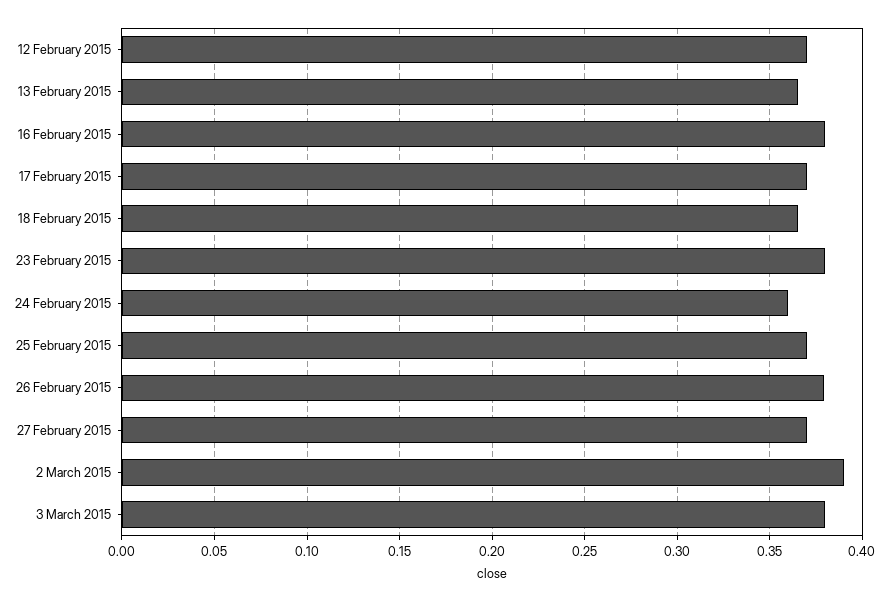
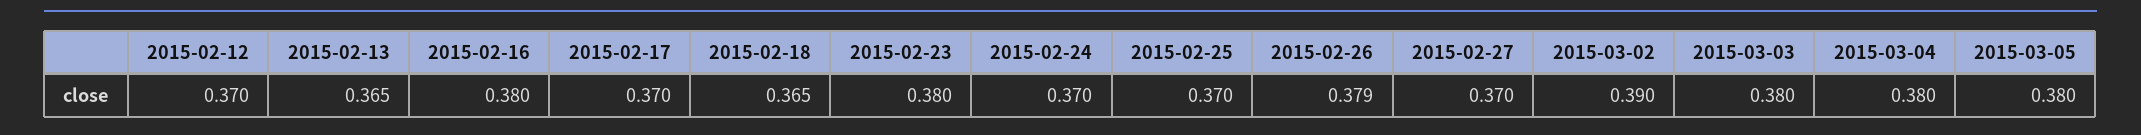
24 February 2015: 0.36 -> 0.37
2015-03-04: none -> 0.38
2015-03-05: none -> 0.38

